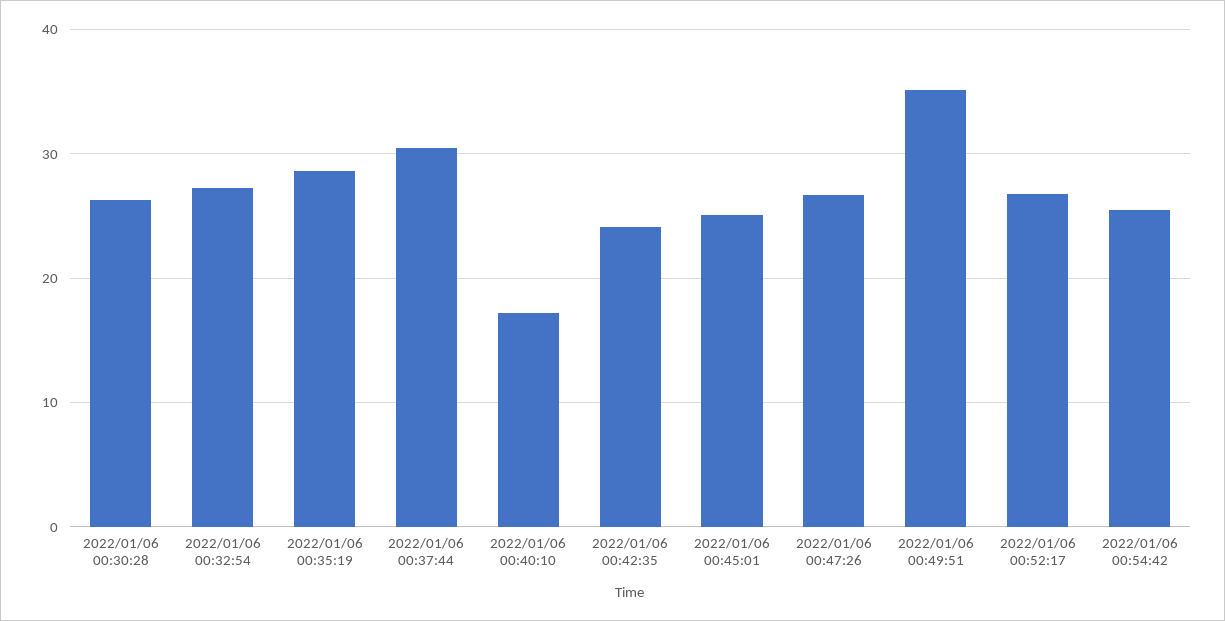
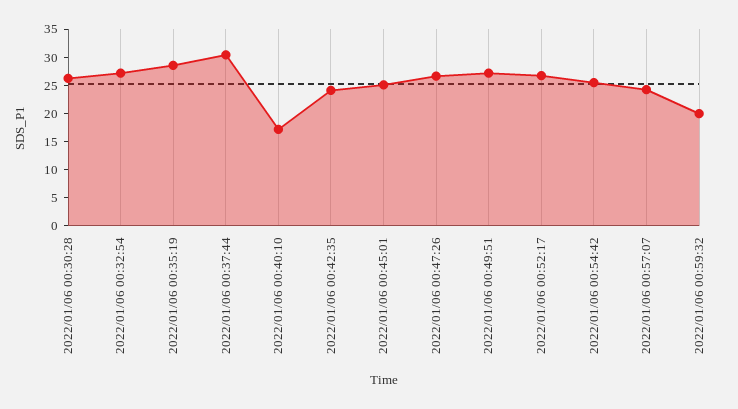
2022/01/06 00:49:51: 35 -> 27.5
2022/01/06 00:57:07: none -> 25
2022/01/06 00:59:32: none -> 20

